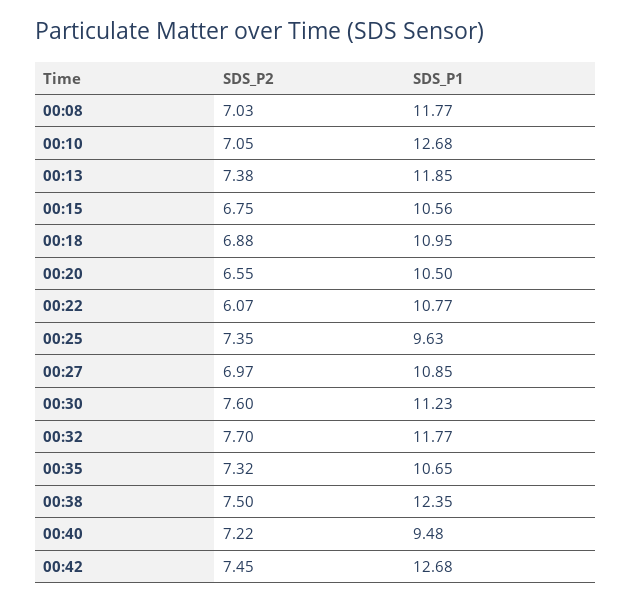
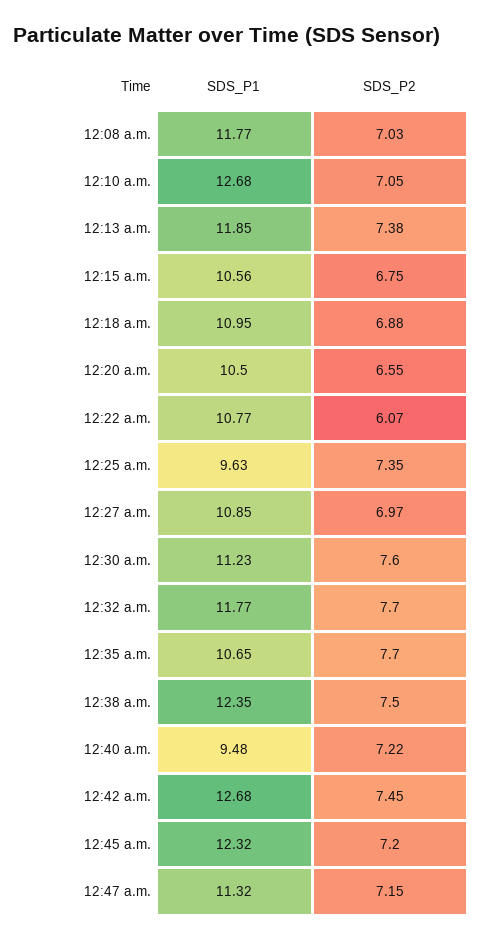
SDS_P2, 00:35: 7.32 -> 7.7
SDS_P1, 12:45 a.m.: none -> 12.32
SDS_P2, 12:45 a.m.: none -> 7.2
SDS_P1, 12:47 a.m.: none -> 11.32
SDS_P2, 12:47 a.m.: none -> 7.15

